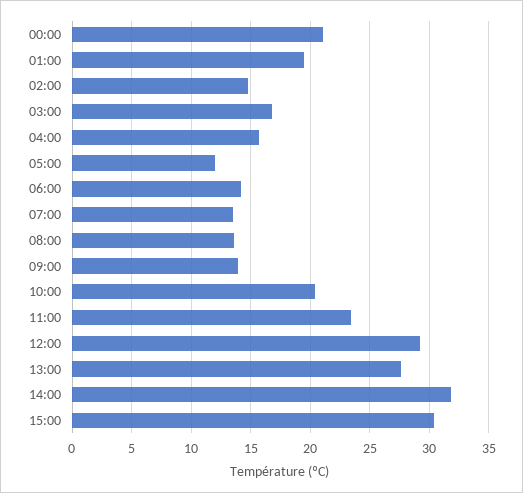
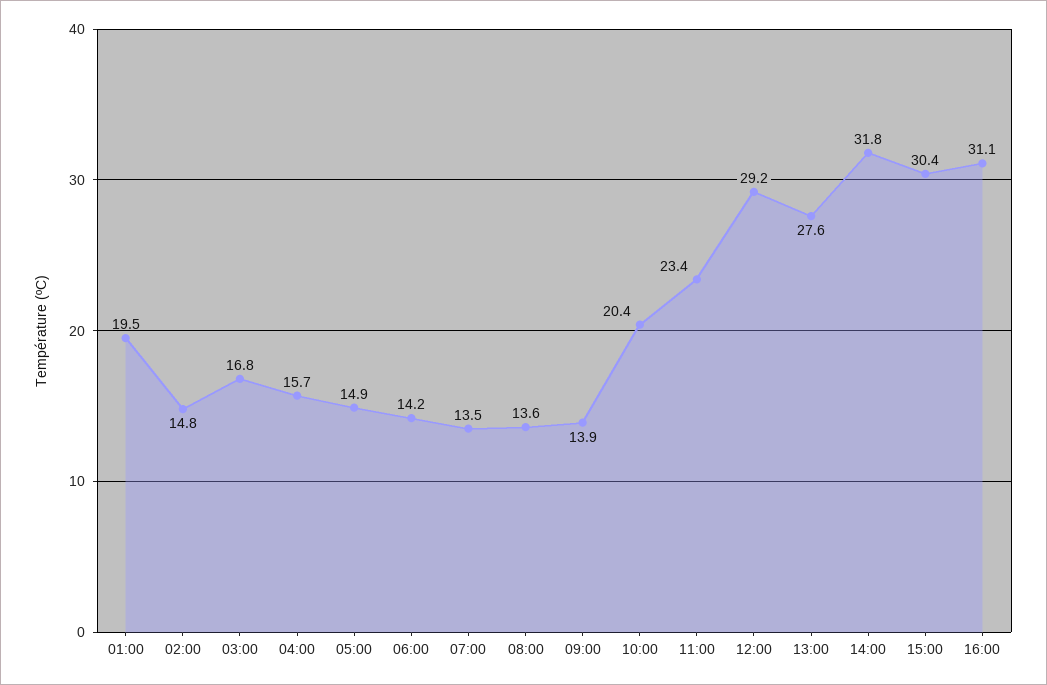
00:00: 21 -> none
05:00: 12 -> 14.9
16:00: none -> 31.1

